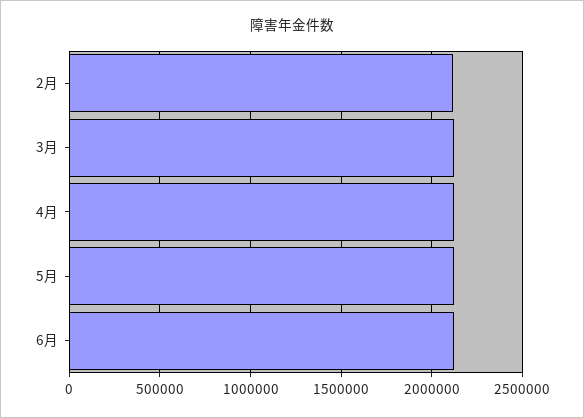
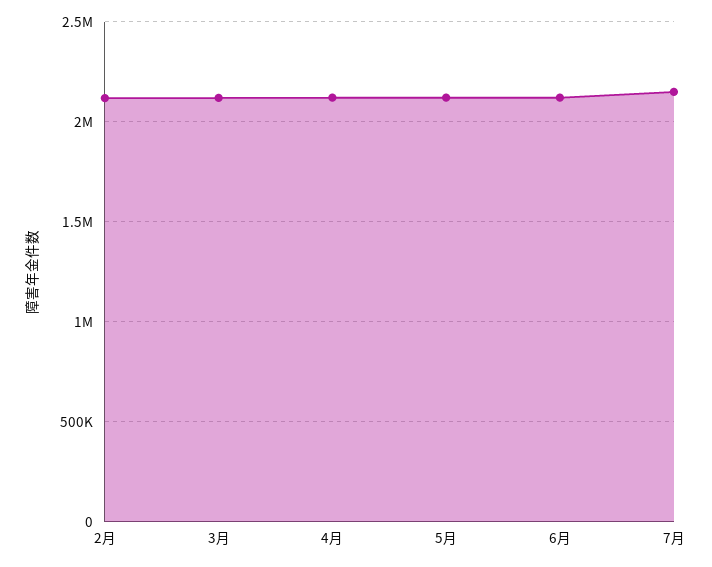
7月: none -> 2150000

